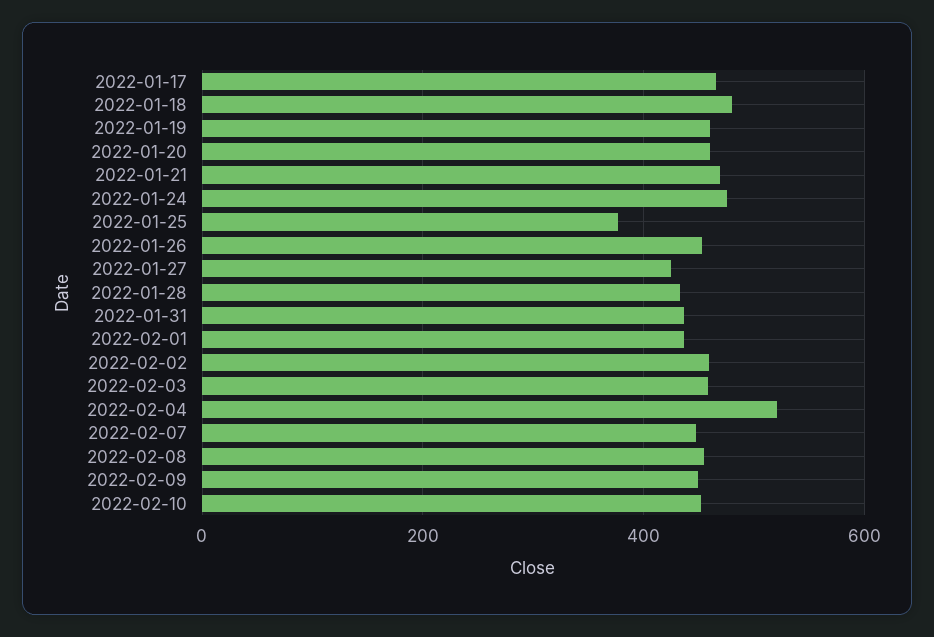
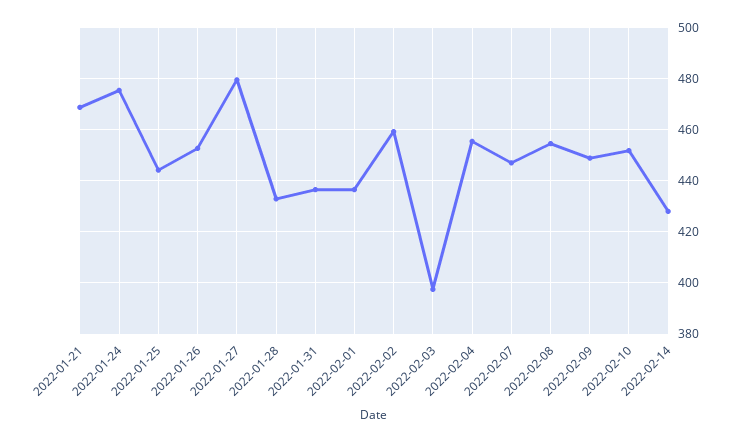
2022-01-17: 460 -> none
2022-01-18: 480 -> none
2022-01-19: 460 -> none
2022-01-20: 460 -> none
2022-01-25: 380 -> 445
2022-01-27: 420 -> 480
2022-02-03: 460 -> 397.5
2022-02-04: 520 -> 455
2022-02-14: none -> 427.5

